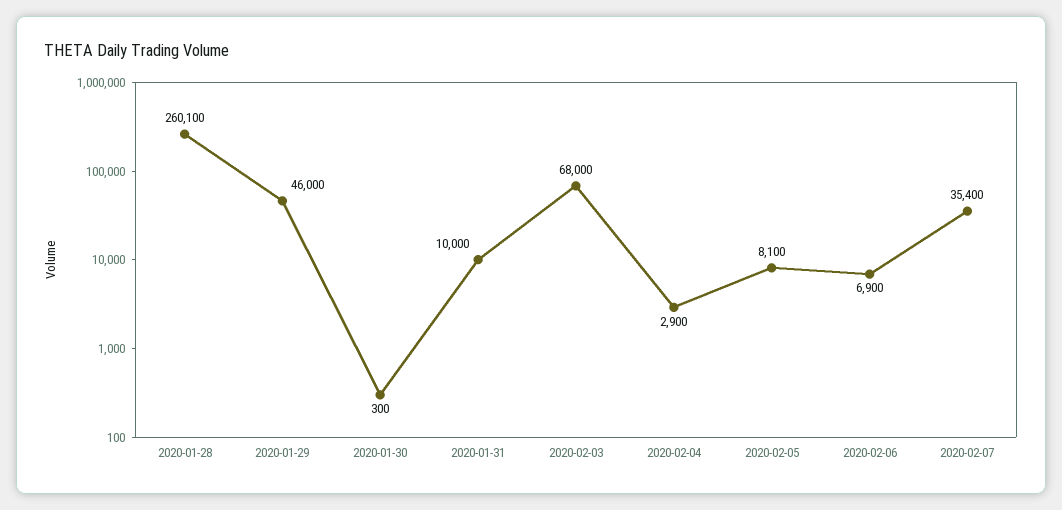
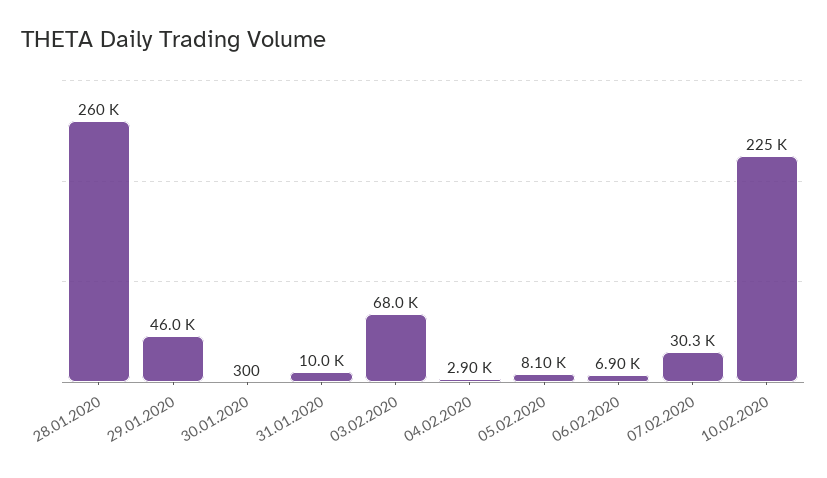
2020-02-07: 35400 -> 30300
10.02.2020: none -> 225000

